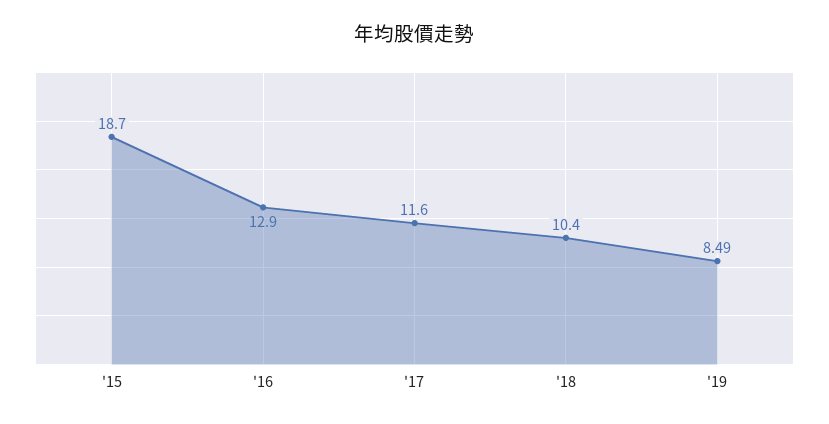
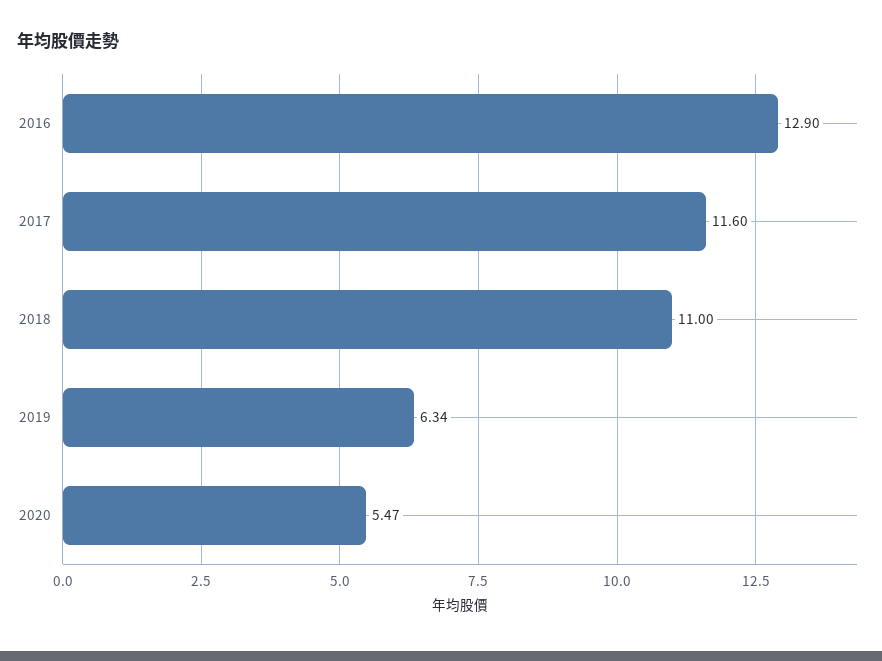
'15: 18.7 -> none
'18: 10.4 -> 11
'19: 8.49 -> 6.34
2020: none -> 5.47

